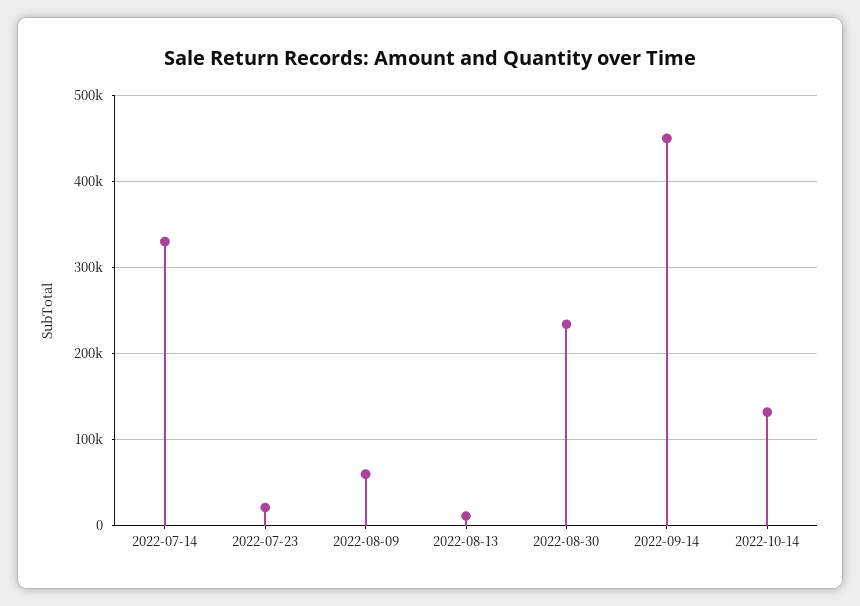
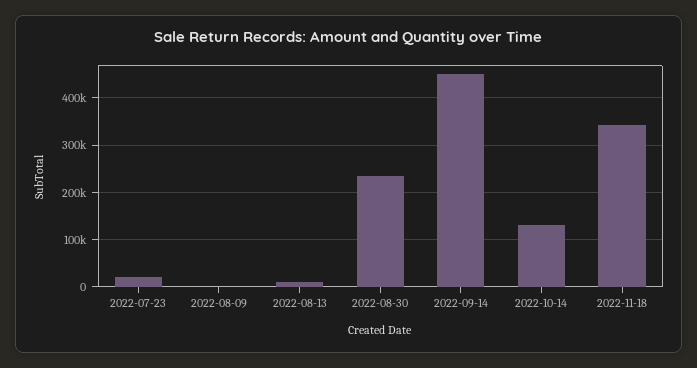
2022-07-14: 330000 -> none
2022-08-09: 60000 -> 0
2022-11-18: none -> 340000

